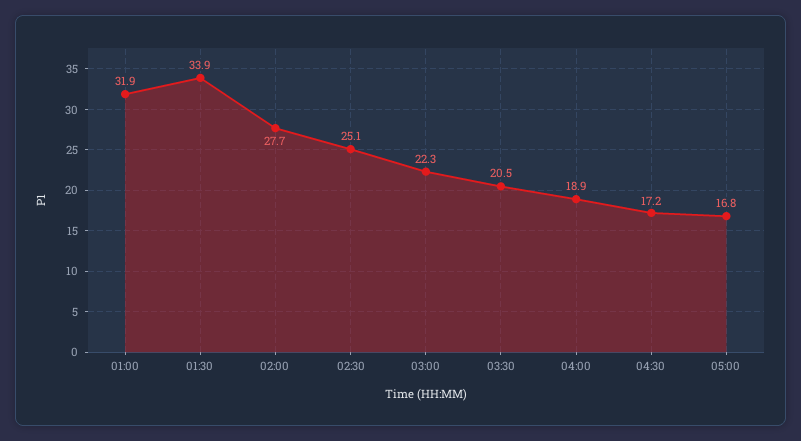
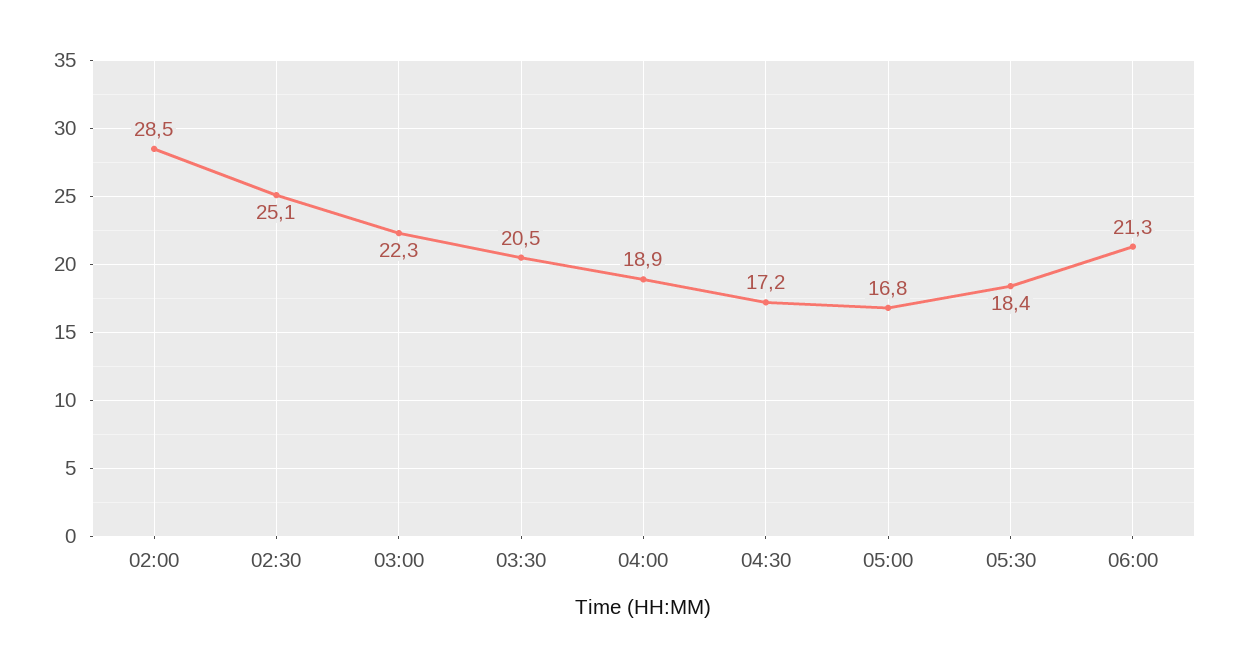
01:00: 31.9 -> none
01:30: 33.9 -> none
02:00: 27.7 -> 28.5
05:30: none -> 18.4
06:00: none -> 21.3

